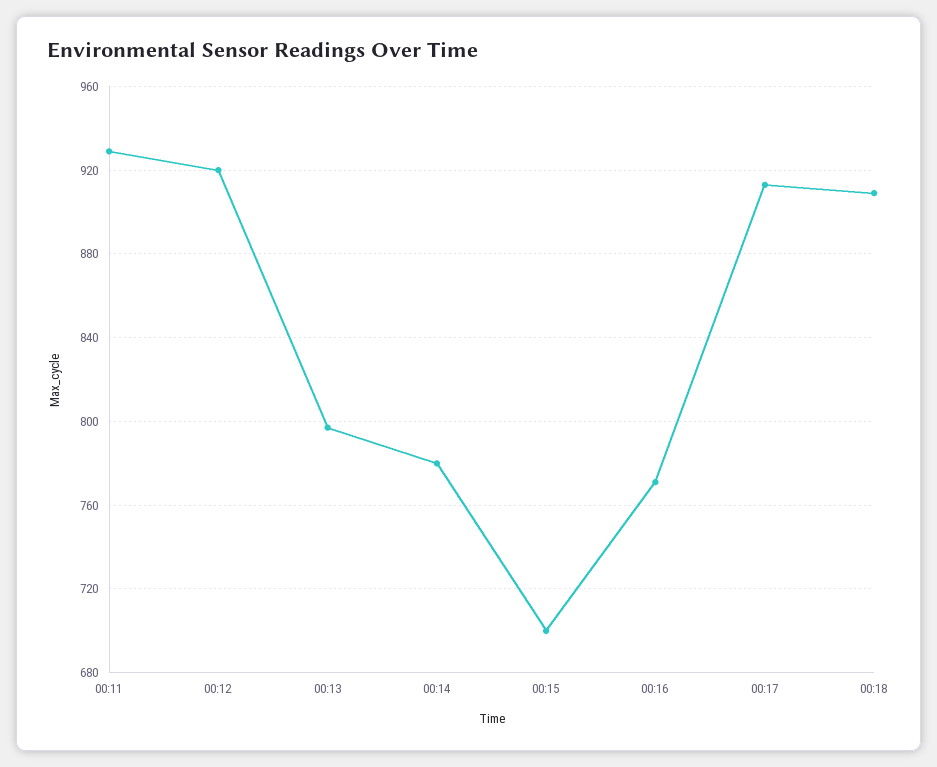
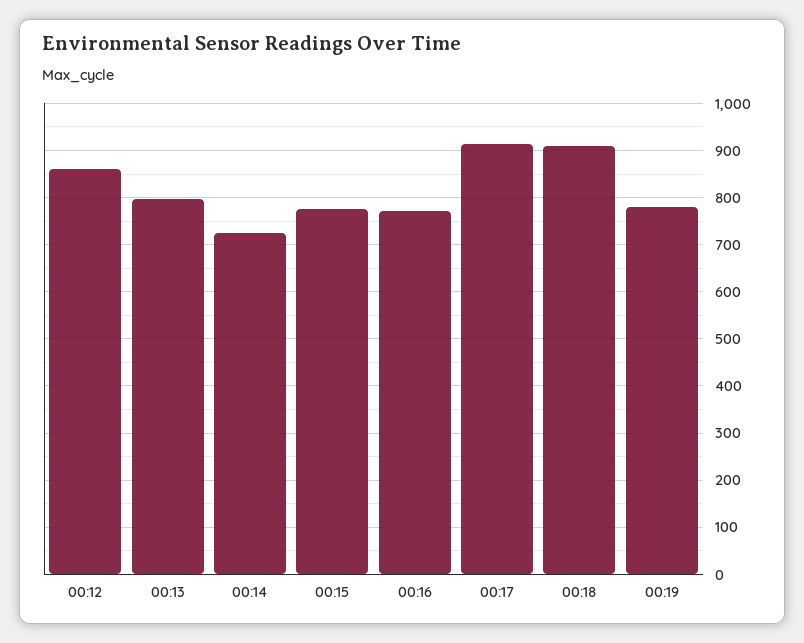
00:11: 930 -> none
00:12: 920 -> 860
00:14: 780 -> 720
00:15: 700 -> 780
00:19: none -> 780

